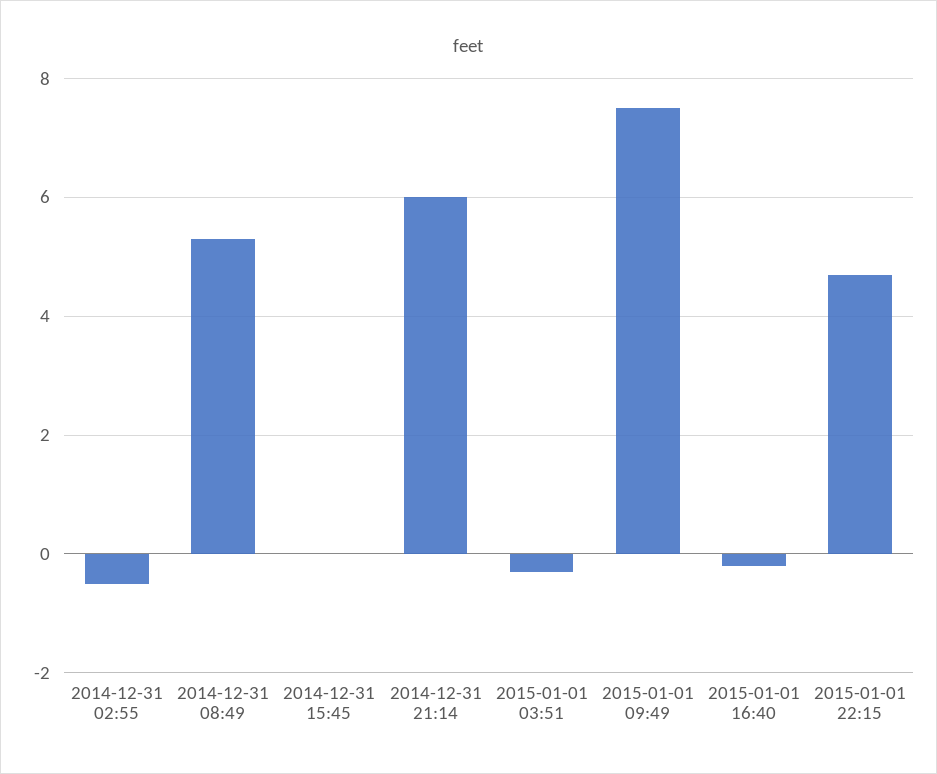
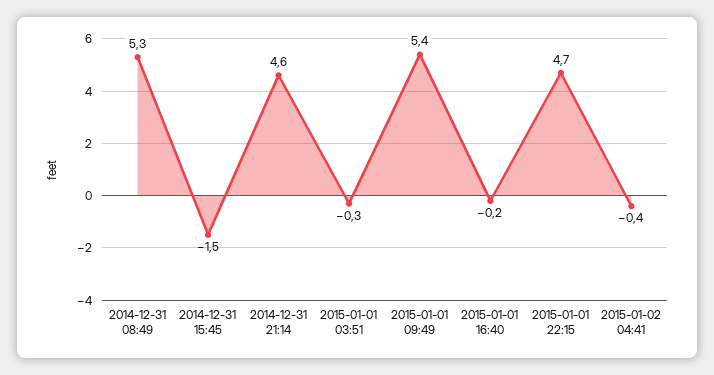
2014-12-31 02:55: -0.5 -> none
2014-12-31 15:45: 0 -> -1.5
2014-12-31 21:14: 6 -> 4.6
2015-01-01 09:49: 7.5 -> 5.4
2015-01-02 04:41: none -> -0.4

